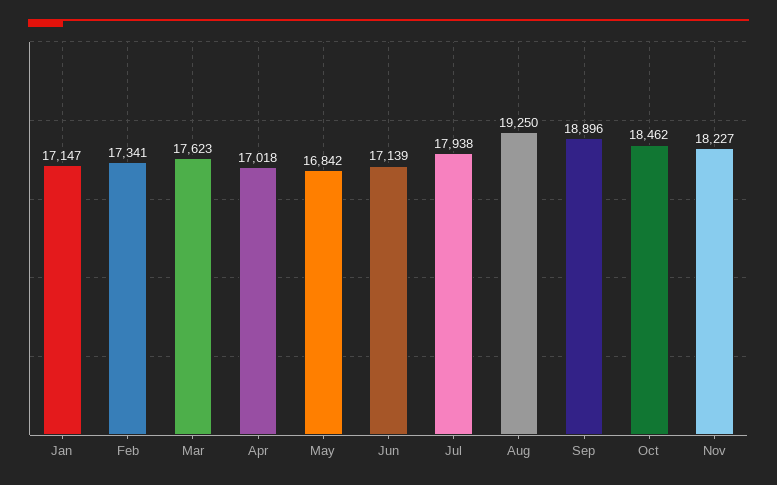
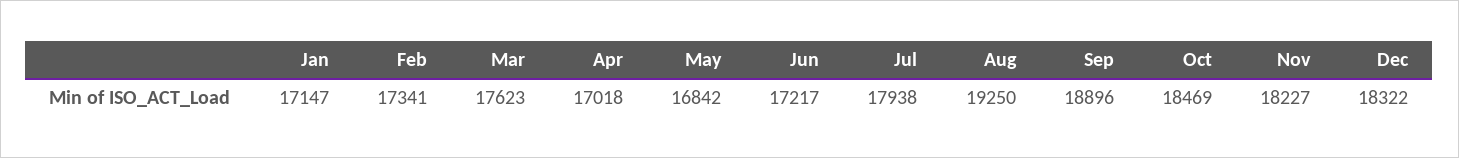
Jun: 17139 -> 17217
Oct: 18462 -> 18469
Dec: none -> 18322

